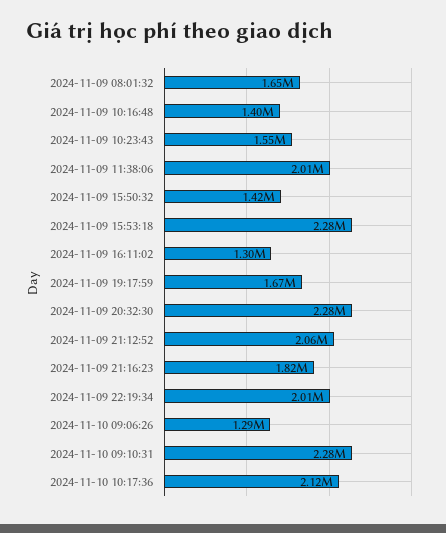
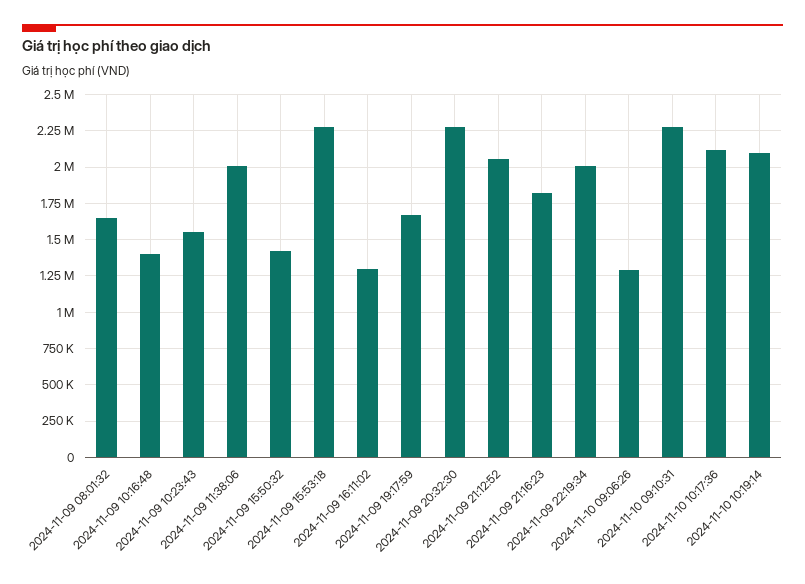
2024-11-10 10:19:14: none -> 2100000

